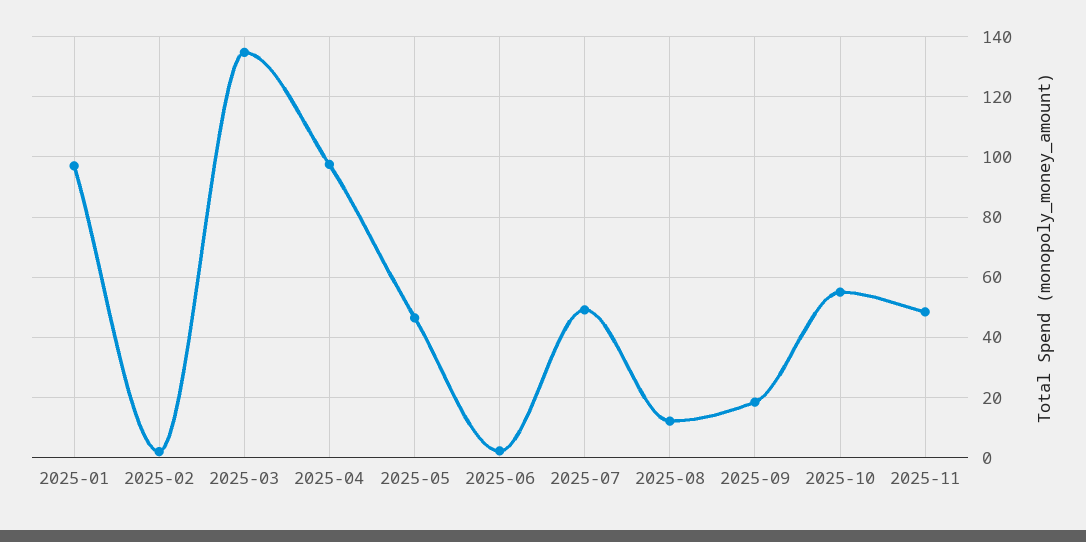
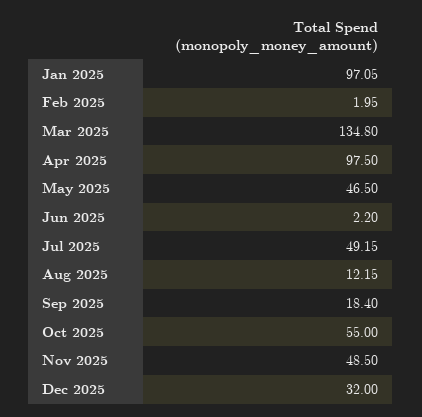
Dec 2025: none -> 32

